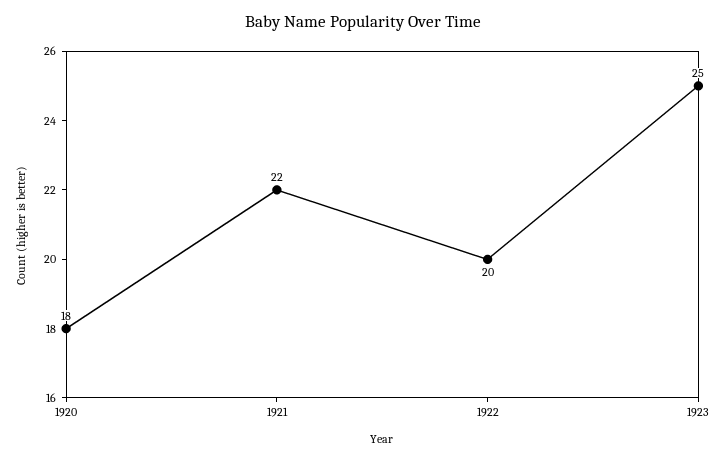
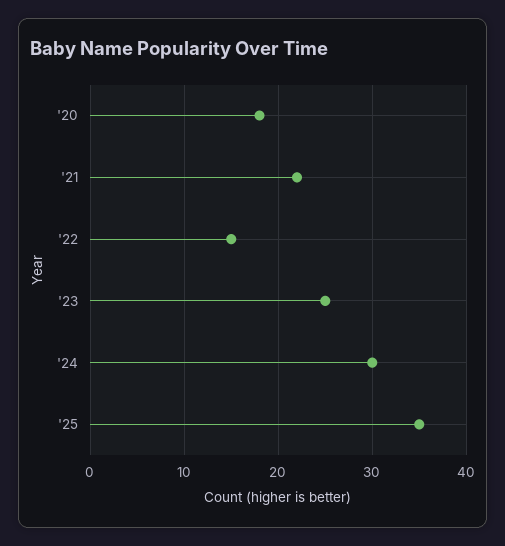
1922: 20 -> 15
'24: none -> 30
'25: none -> 35

